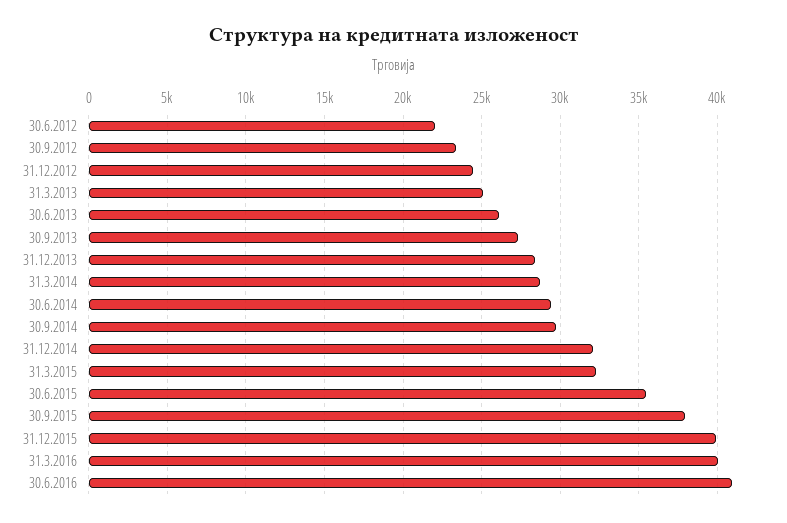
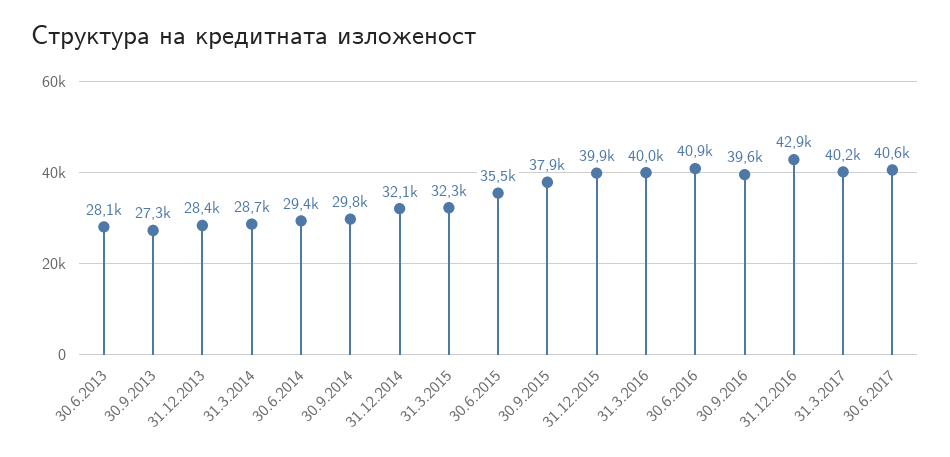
30.6.2012: 22000 -> none
30.9.2012: 23500 -> none
31.12.2012: 24500 -> none
31.3.2013: 25000 -> none
30.6.2013: 26000 -> 28100
30.9.2016: none -> 39600
31.12.2016: none -> 42900
31.3.2017: none -> 40200
30.6.2017: none -> 40600

